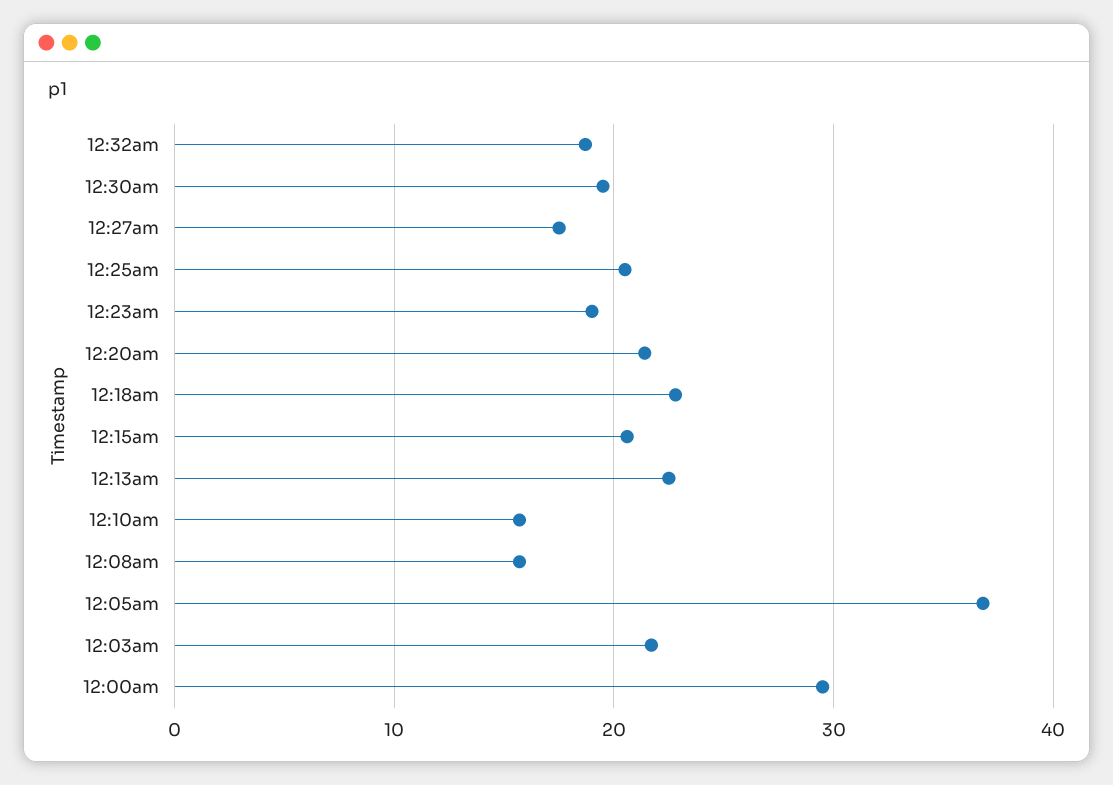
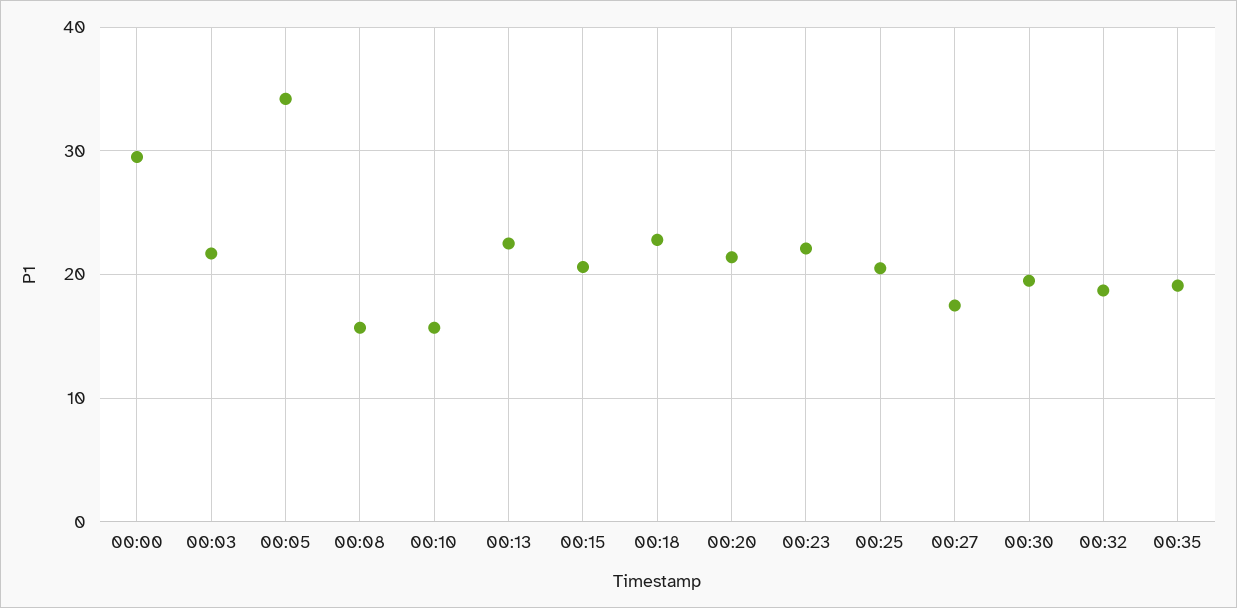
12:23am: 19 -> 22
12:05am: 37 -> 34
00:35: none -> 19

